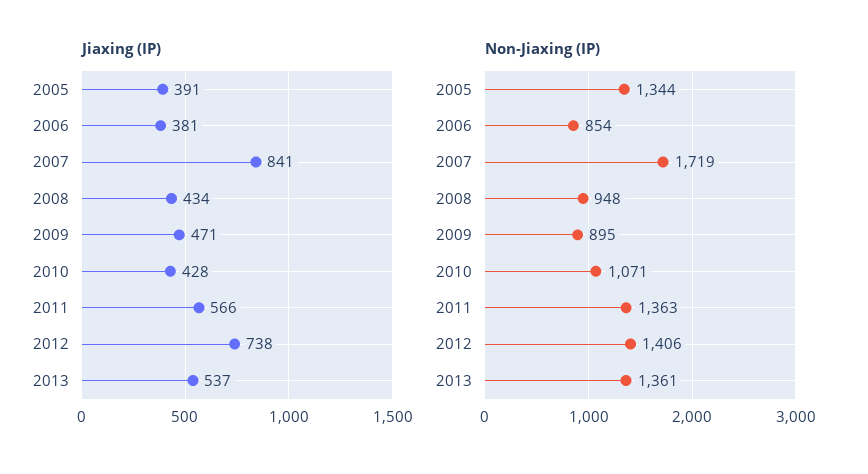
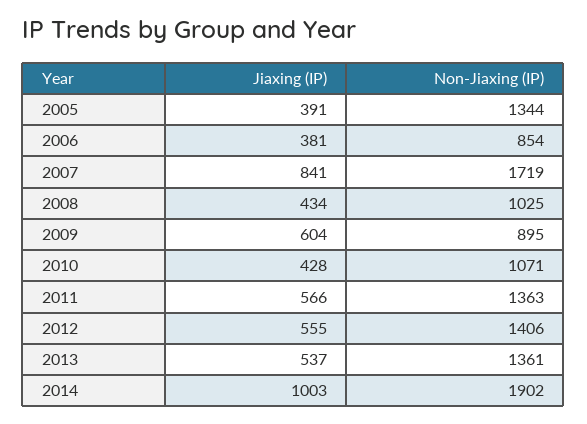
Jiaxing (IP), 2009: 471 -> 604
Jiaxing (IP), 2012: 738 -> 555
Non-Jiaxing (IP), 2008: 948 -> 1025
Jiaxing (IP), 2014: none -> 1003
Non-Jiaxing (IP), 2014: none -> 1902

